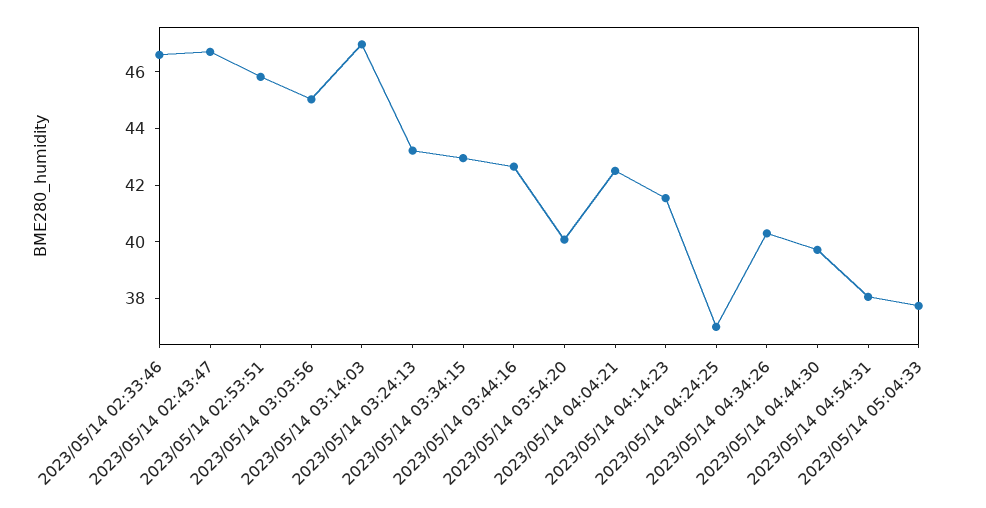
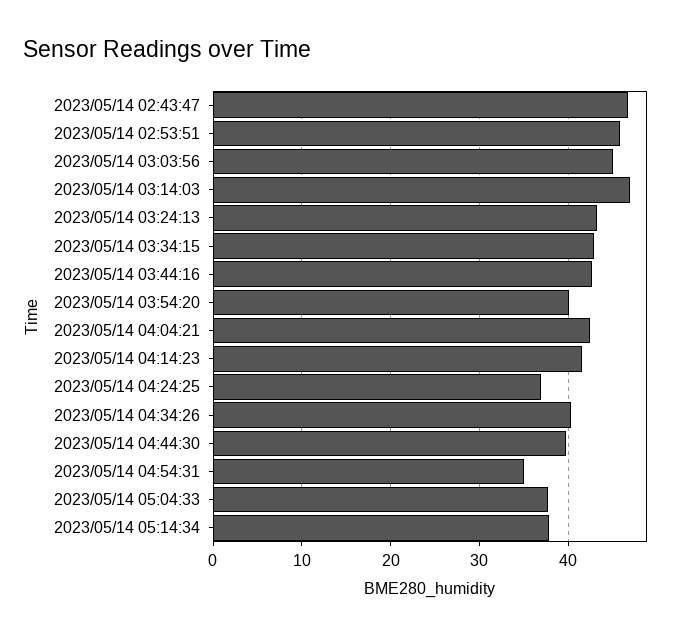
2023/05/14 02:33:46: 46.5 -> none
2023/05/14 04:54:31: 38 -> 35
2023/05/14 05:14:34: none -> 38

